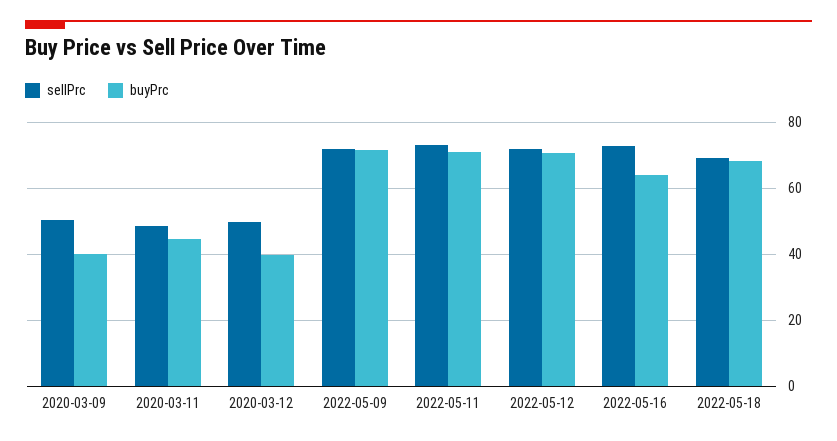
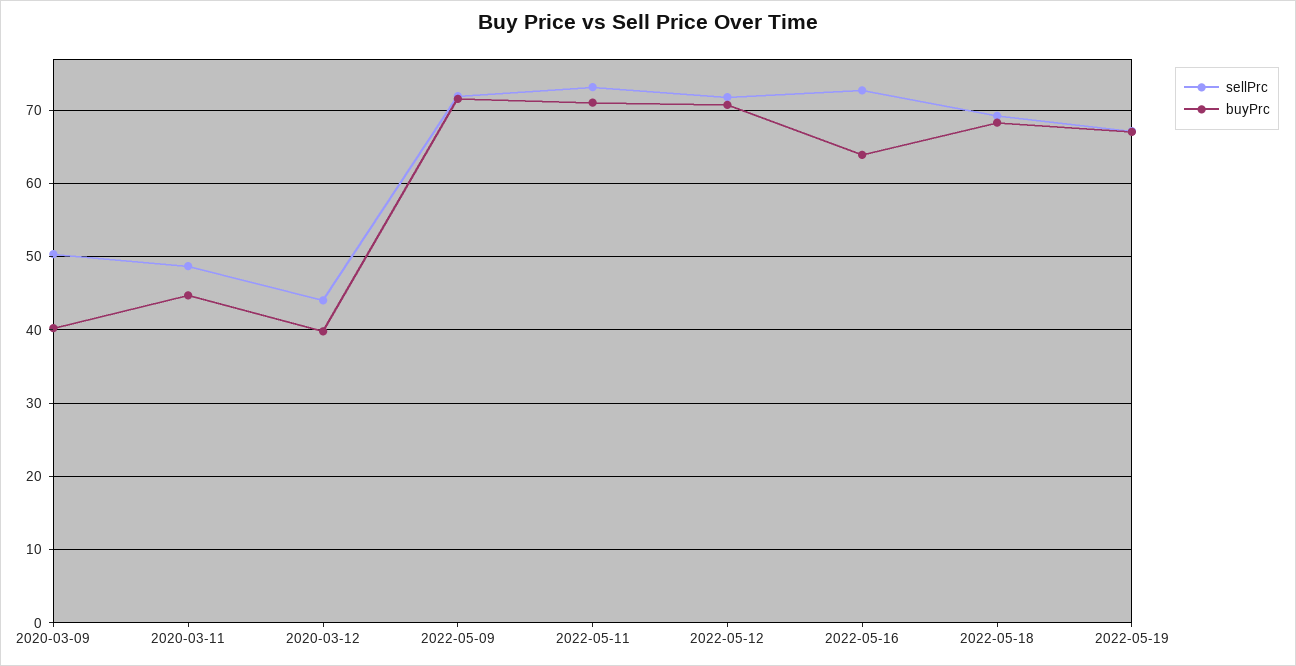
sellPrc, 2020-03-12: 50 -> 44
sellPrc, 2022-05-19: none -> 67
buyPrc, 2022-05-19: none -> 67

